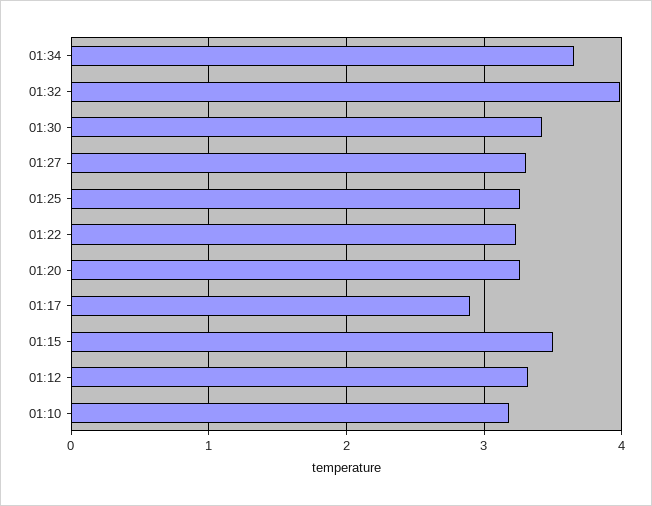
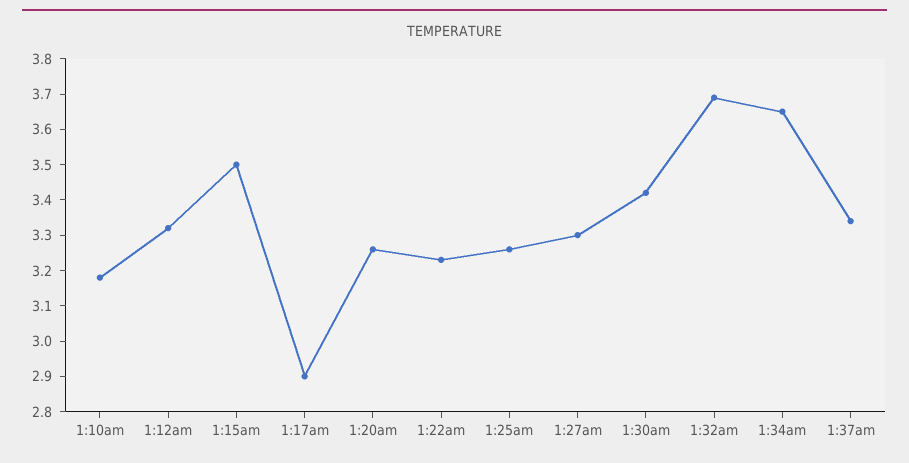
01:32: 4 -> 3.7
1:37am: none -> 3.35

